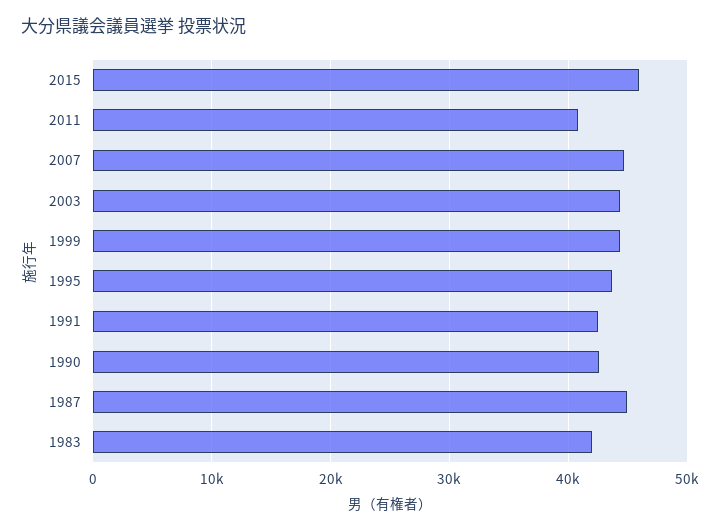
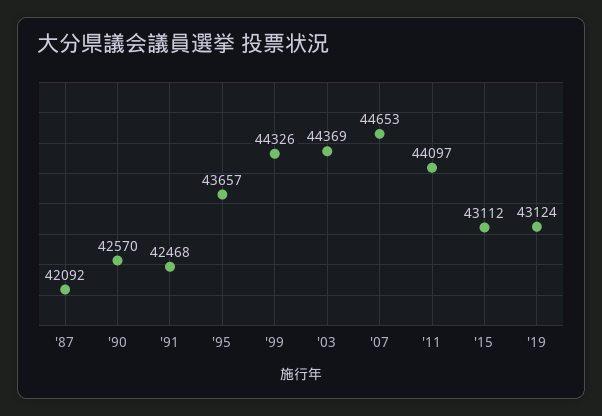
2015: 46000 -> 43112
2011: 41000 -> 44097
1987: 45000 -> 42092
1983: 42000 -> none
'19: none -> 43124

